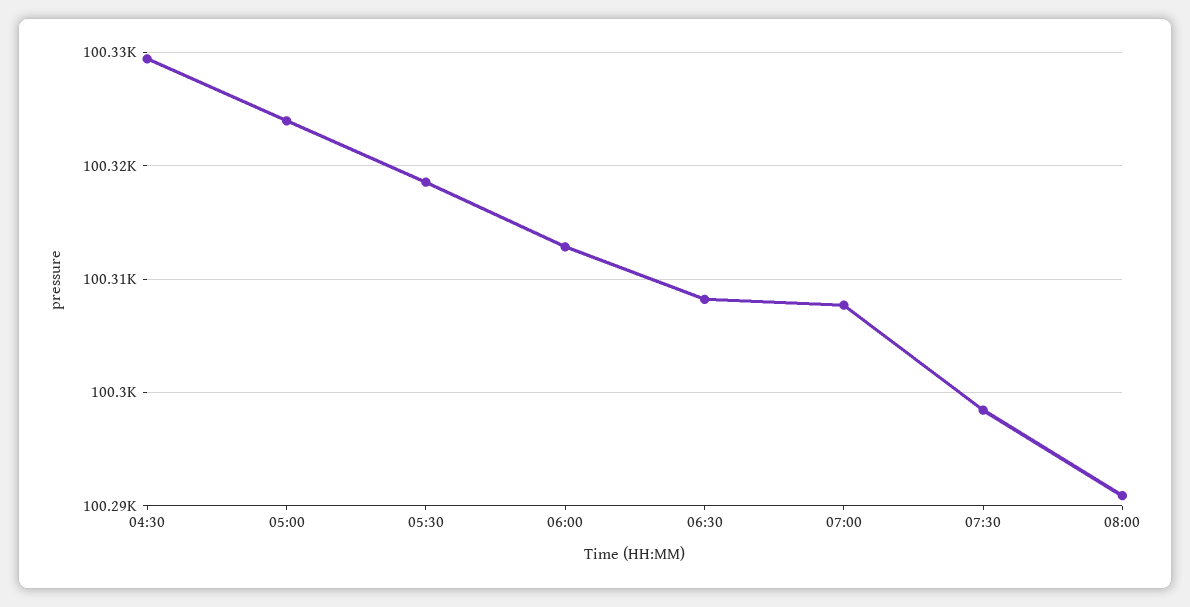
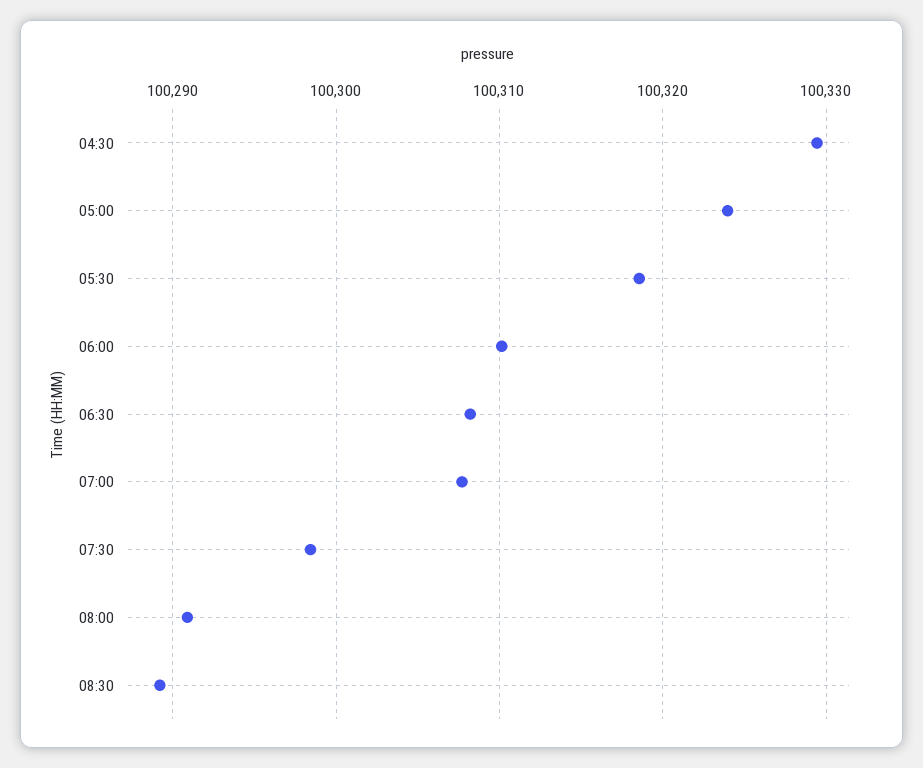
06:00: 100313 -> 100310
08:30: none -> 100289

